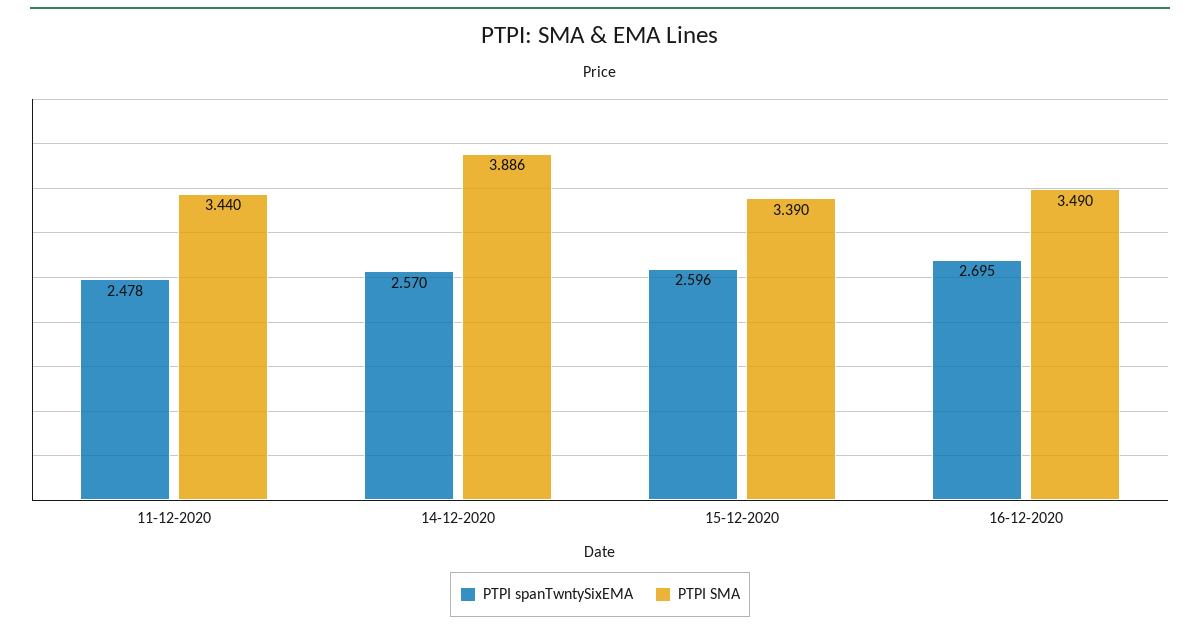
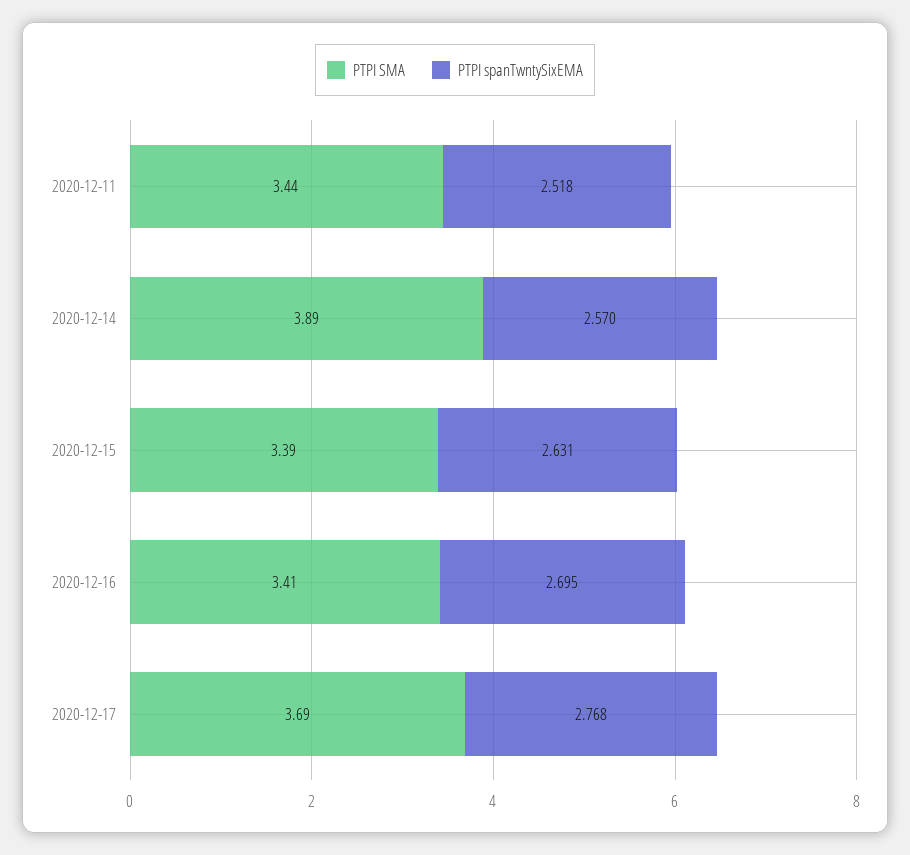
PTPI spanTwntySixEMA, 11-12-2020: 2.478 -> 2.518
PTPI spanTwntySixEMA, 15-12-2020: 2.596 -> 2.631
PTPI SMA, 16-12-2020: 3.49 -> 3.41
PTPI SMA, 2020-12-17: none -> 3.69
PTPI spanTwntySixEMA, 2020-12-17: none -> 2.768

